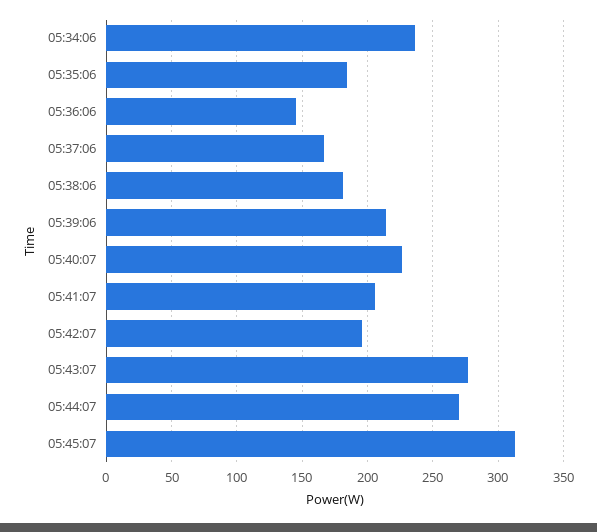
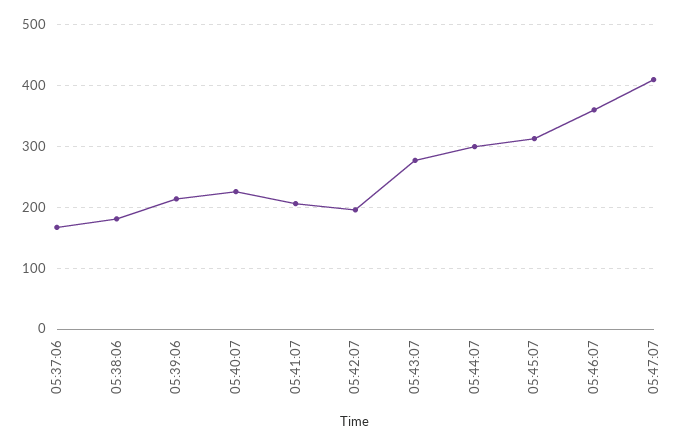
05:34:06: 235 -> none
05:35:06: 185 -> none
05:36:06: 145 -> none
05:44:07: 270 -> 300
05:46:07: none -> 360
05:47:07: none -> 410

